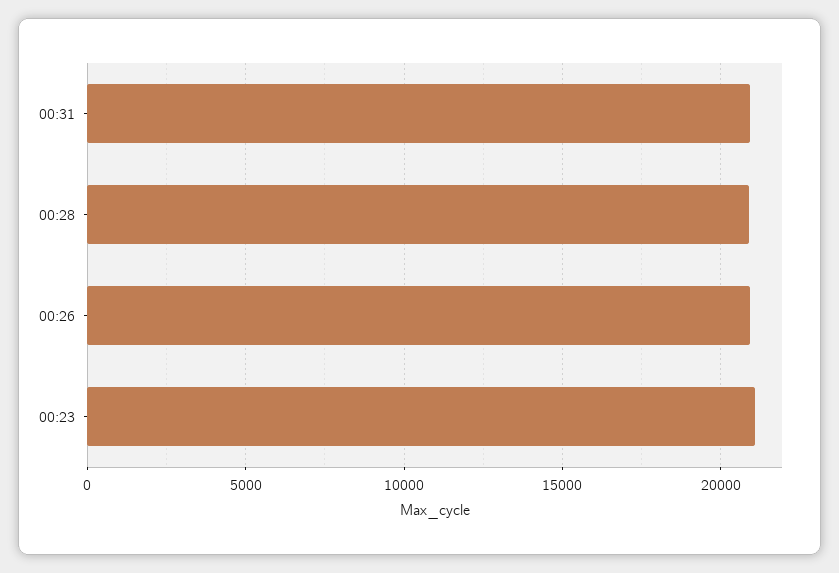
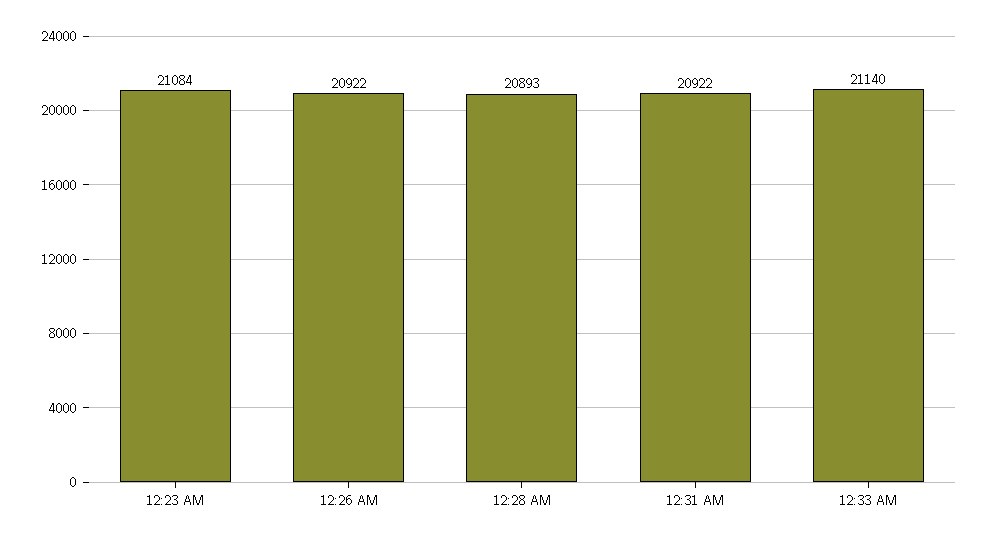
12:33 AM: none -> 21140

